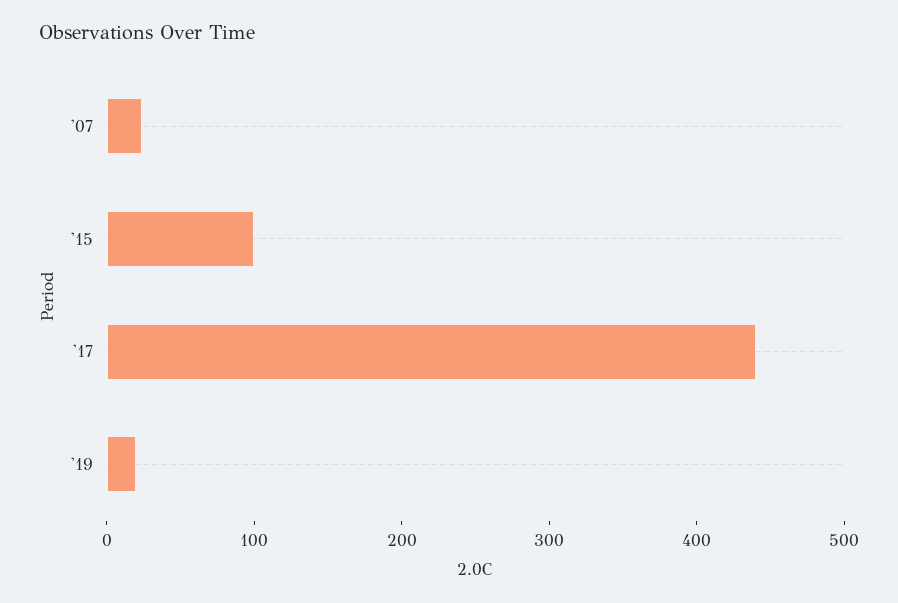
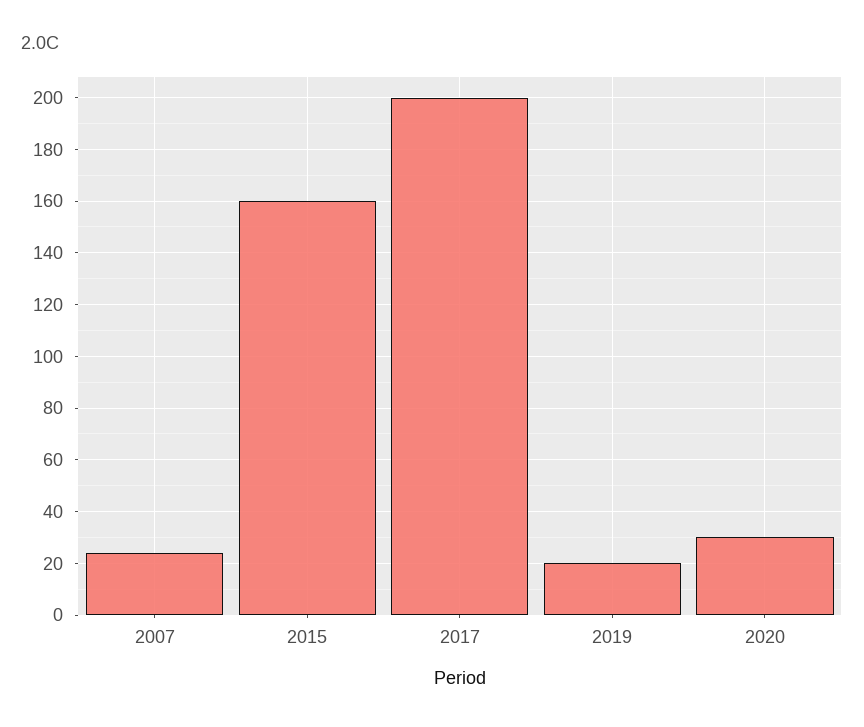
'15: 100 -> 160
'17: 440 -> 200
2020: none -> 30

